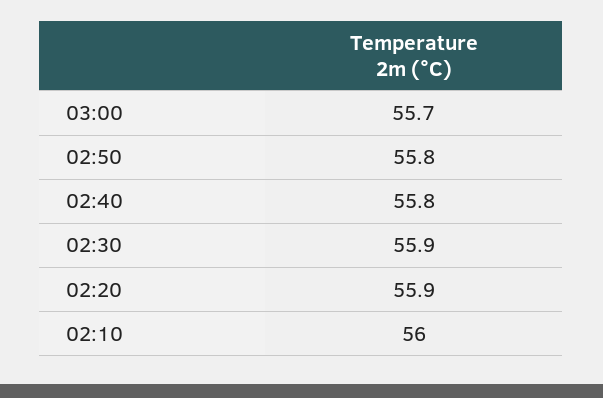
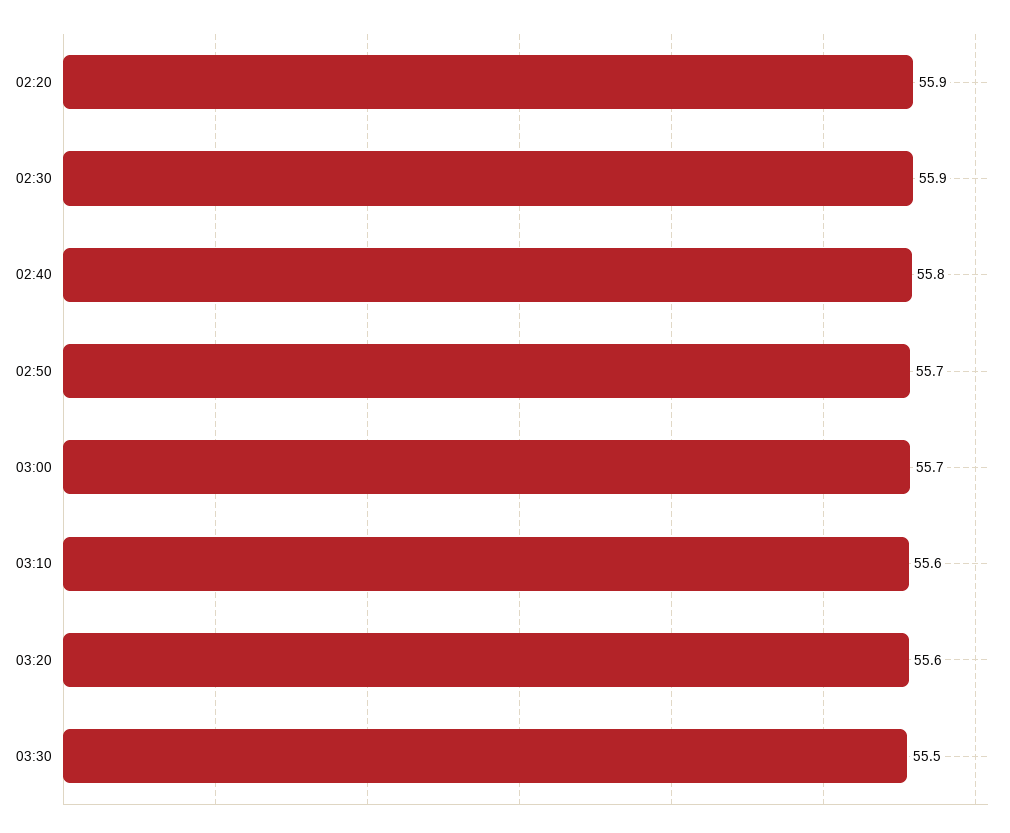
02:50: 55.8 -> 55.7
02:10: 56 -> none
03:10: none -> 55.6
03:20: none -> 55.6
03:30: none -> 55.5

